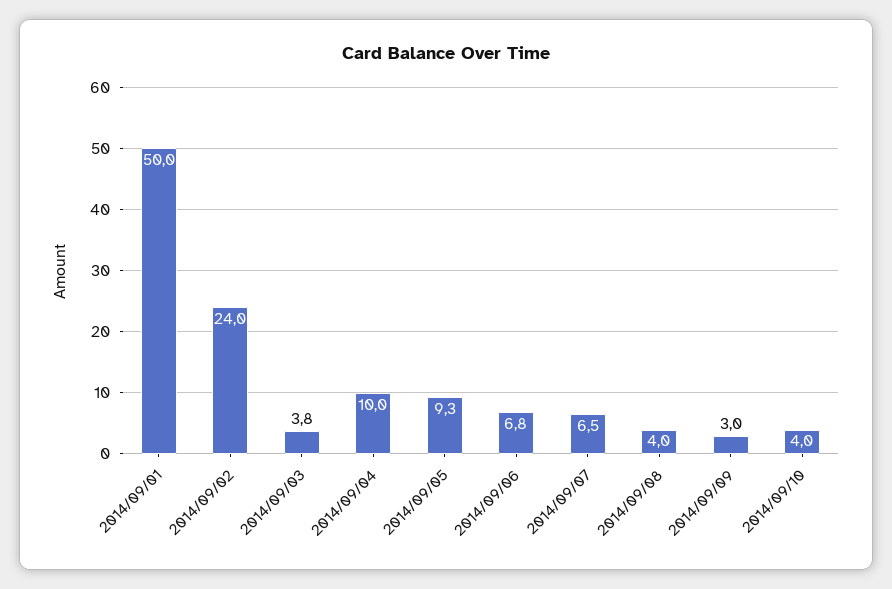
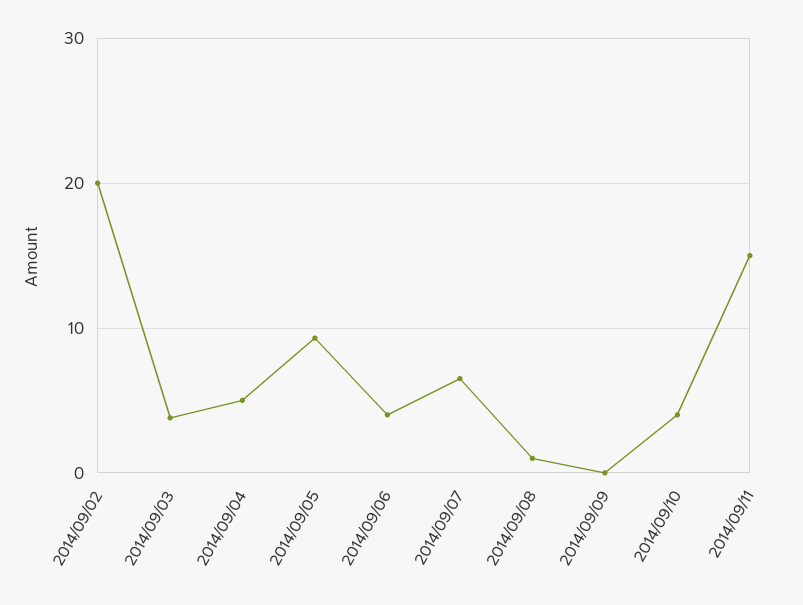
2014/09/01: 50 -> none
2014/09/02: 24 -> 20
2014/09/04: 10 -> 5
2014/09/06: 6.8 -> 4
2014/09/08: 4 -> 1
2014/09/09: 3 -> 0
2014/09/11: none -> 15

